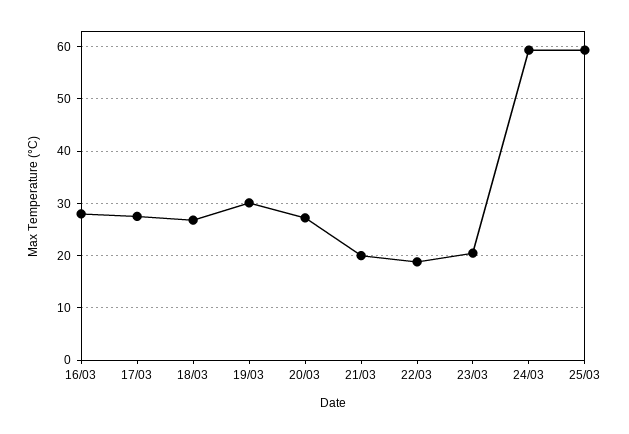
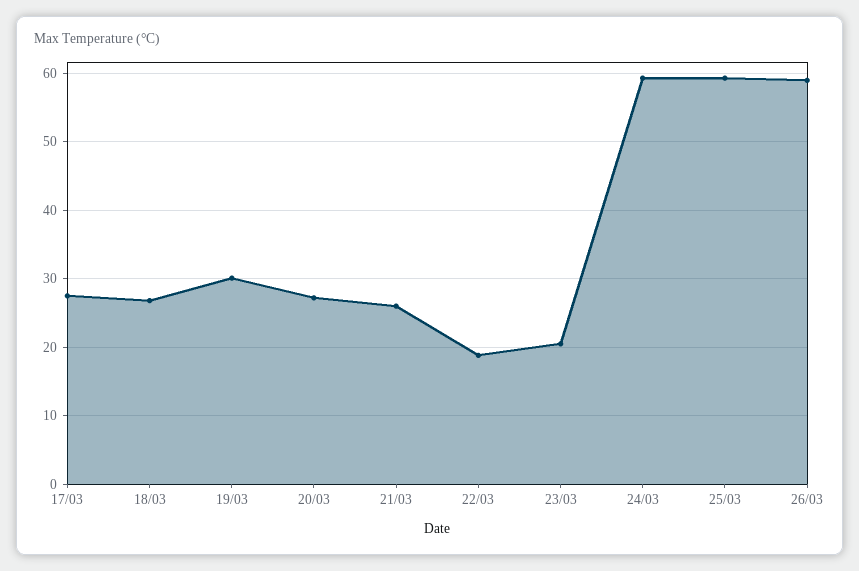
16/03: 28 -> none
21/03: 20 -> 26
26/03: none -> 59

